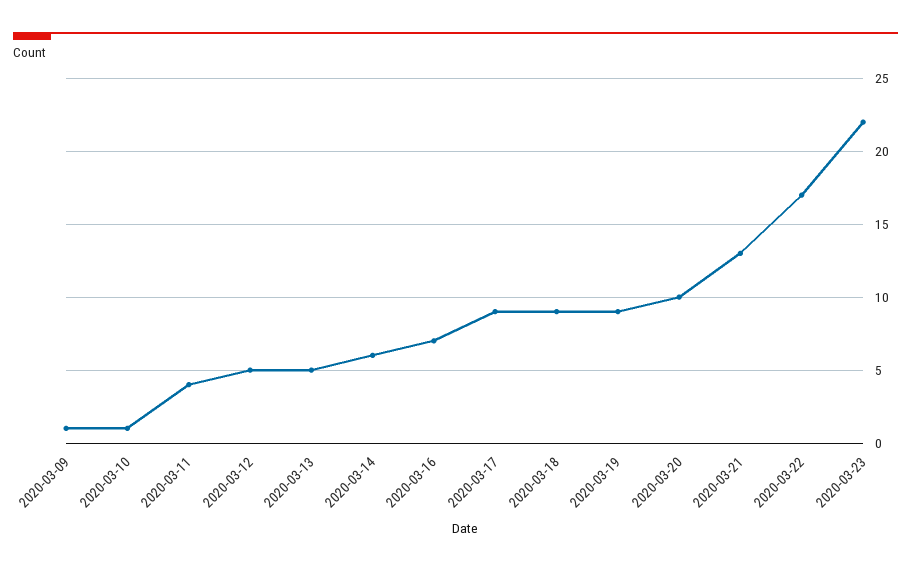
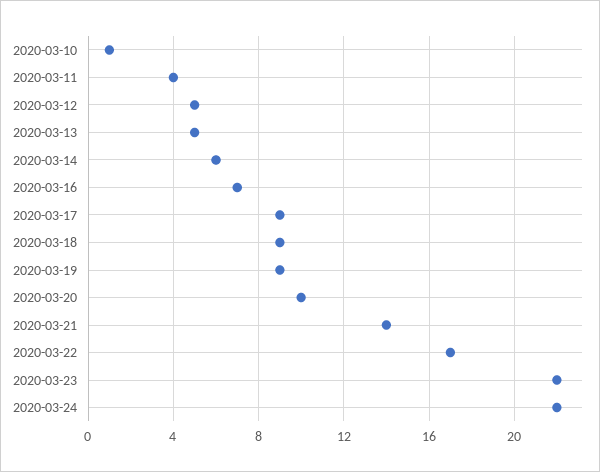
2020-03-09: 1 -> none
2020-03-21: 13 -> 14
2020-03-24: none -> 22

